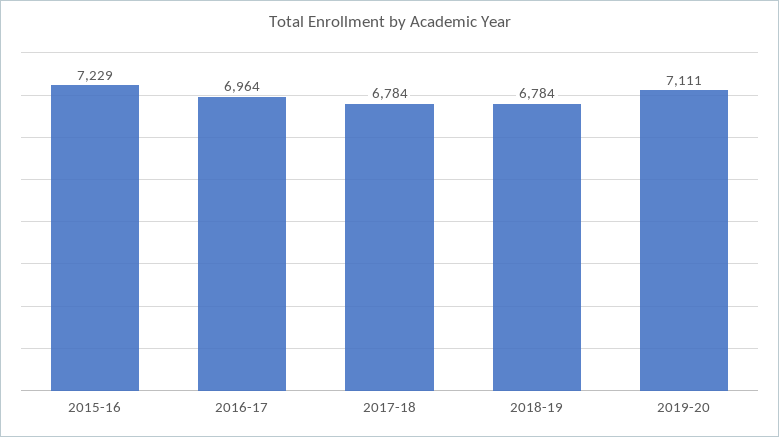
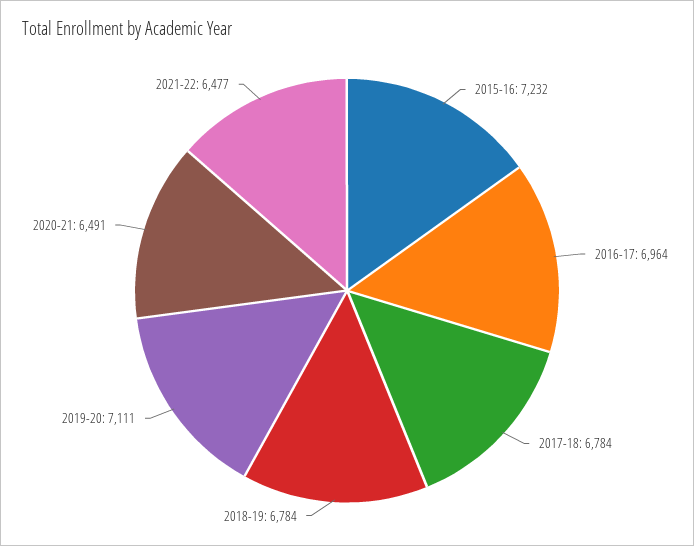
2015-16: 7229 -> 7232
2020-21: none -> 6491
2021-22: none -> 6477

